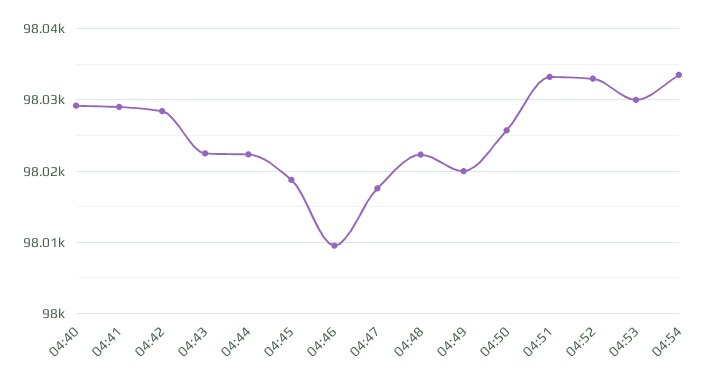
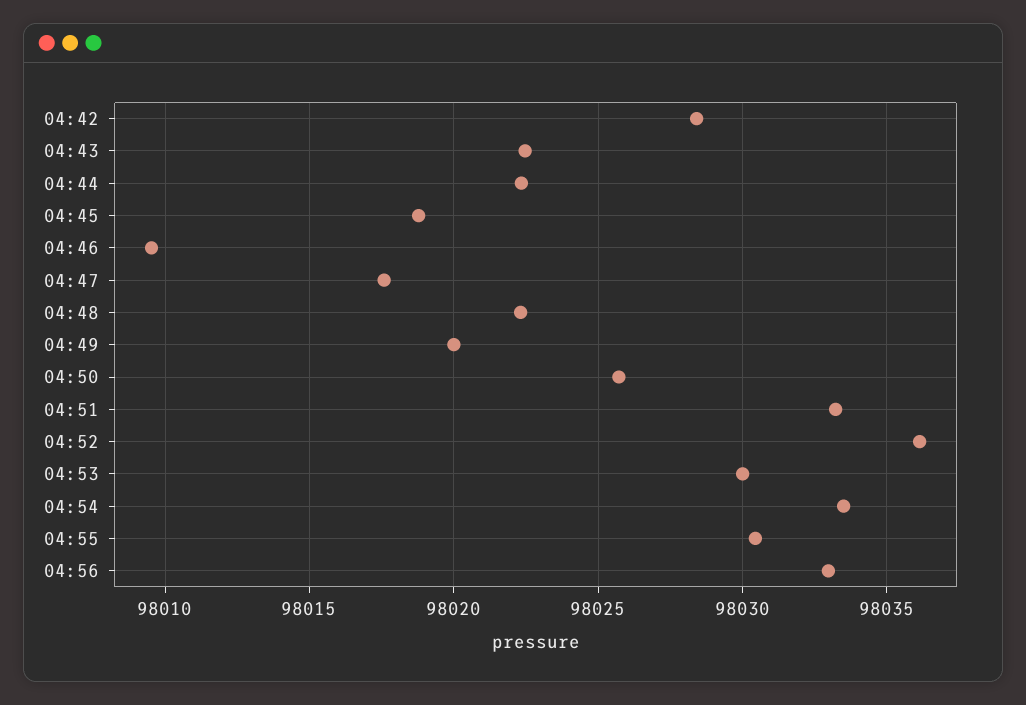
04:40: 98029 -> none
04:41: 98029 -> none
04:52: 98033 -> 98036
04:55: none -> 98030.5
04:56: none -> 98033

